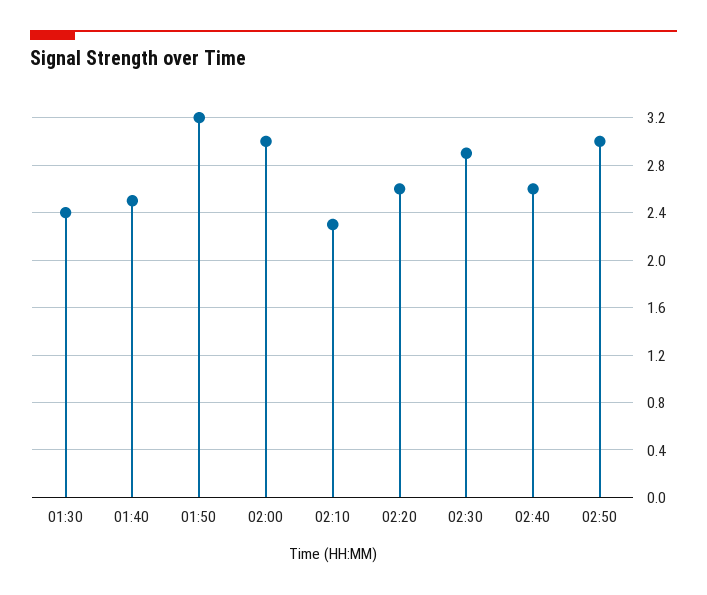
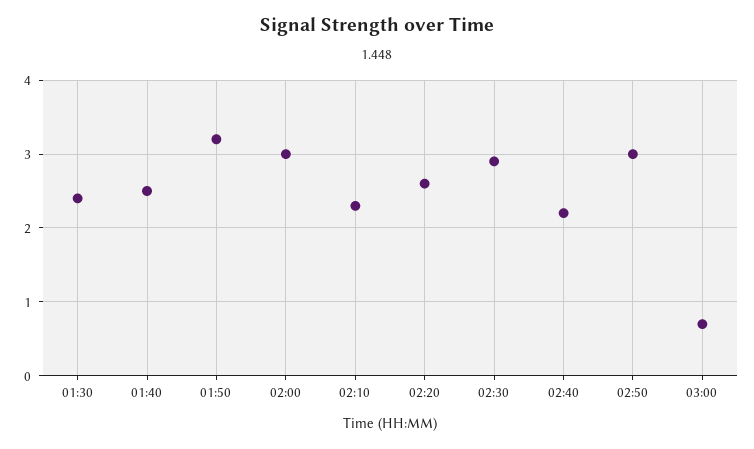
02:40: 2.6 -> 2.2
03:00: none -> 0.7

